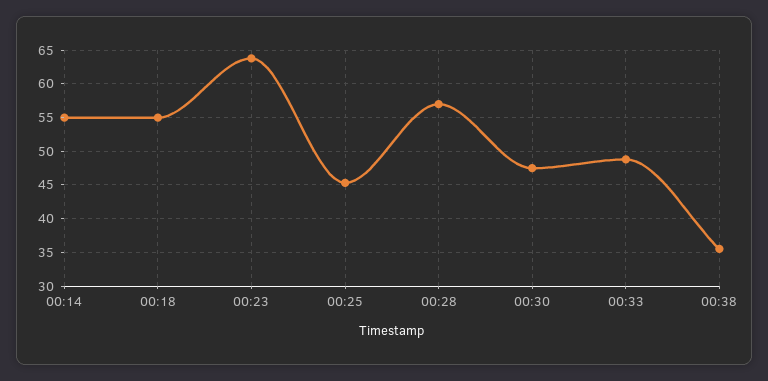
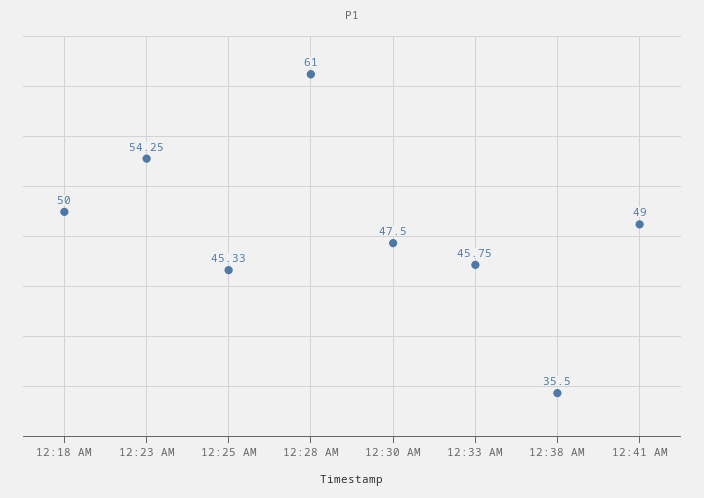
00:14: 55 -> none
00:18: 55 -> 50
00:23: 64 -> 54.25
00:28: 57 -> 61
00:33: 49 -> 45.75
12:41 AM: none -> 49

